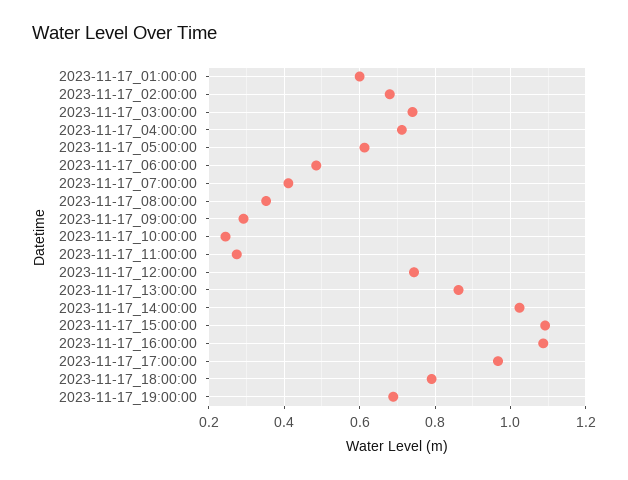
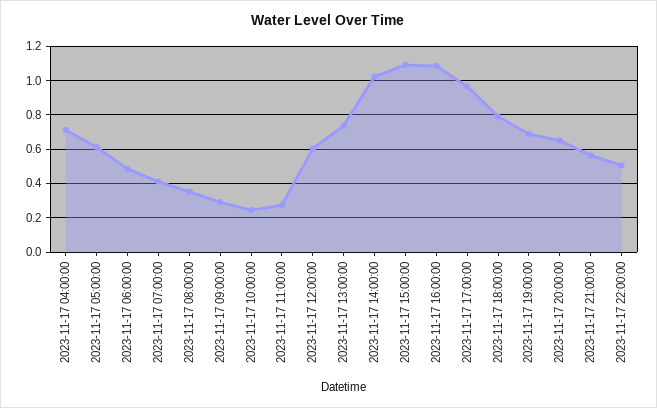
2023-11-17_01:00:00: 0.6 -> none
2023-11-17_02:00:00: 0.68 -> none
2023-11-17_03:00:00: 0.74 -> none
2023-11-17_12:00:00: 0.74 -> 0.6
2023-11-17_13:00:00: 0.86 -> 0.75
2023-11-17 20:00:00: none -> 0.65
2023-11-17 21:00:00: none -> 0.55
2023-11-17 22:00:00: none -> 0.5

